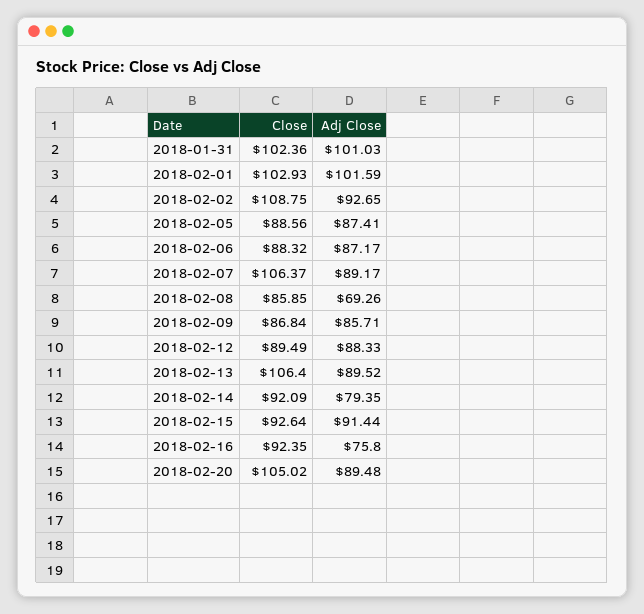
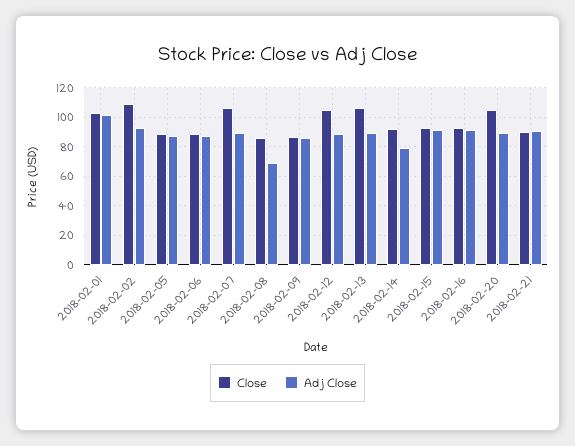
Close, 2018-01-31: 102.36 -> none
Adj Close, 2018-01-31: 101.03 -> none
Close, 2018-02-12: 89.49 -> 105
Adj Close, 2018-02-16: 75.8 -> 90
Close, 2018-02-21: none -> 90
Adj Close, 2018-02-21: none -> 90

